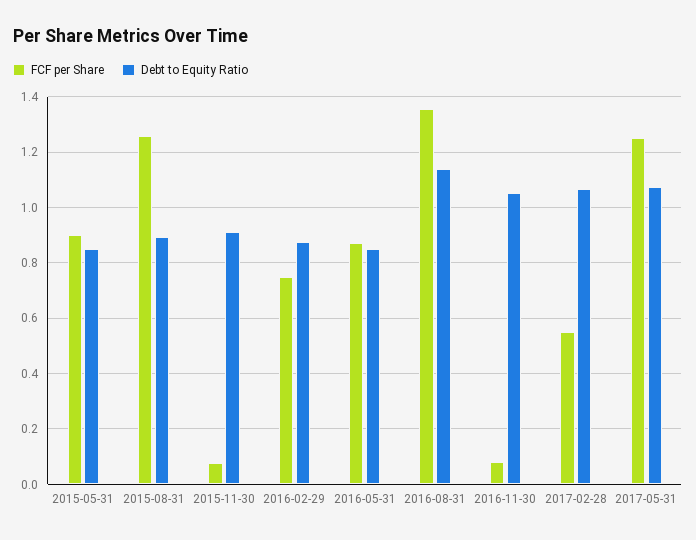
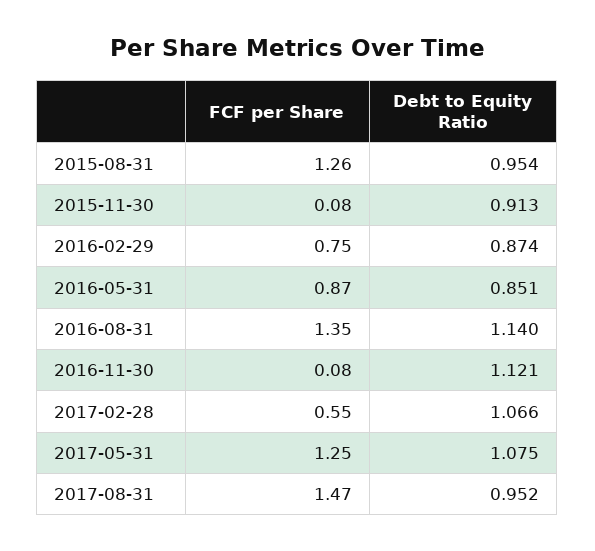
FCF per Share, 2015-05-31: 0.9 -> none
Debt to Equity Ratio, 2015-05-31: 0.85 -> none
Debt to Equity Ratio, 2015-08-31: 0.9 -> 0.954
Debt to Equity Ratio, 2016-11-30: 1.05 -> 1.121
FCF per Share, 2017-08-31: none -> 1.47
Debt to Equity Ratio, 2017-08-31: none -> 0.952

